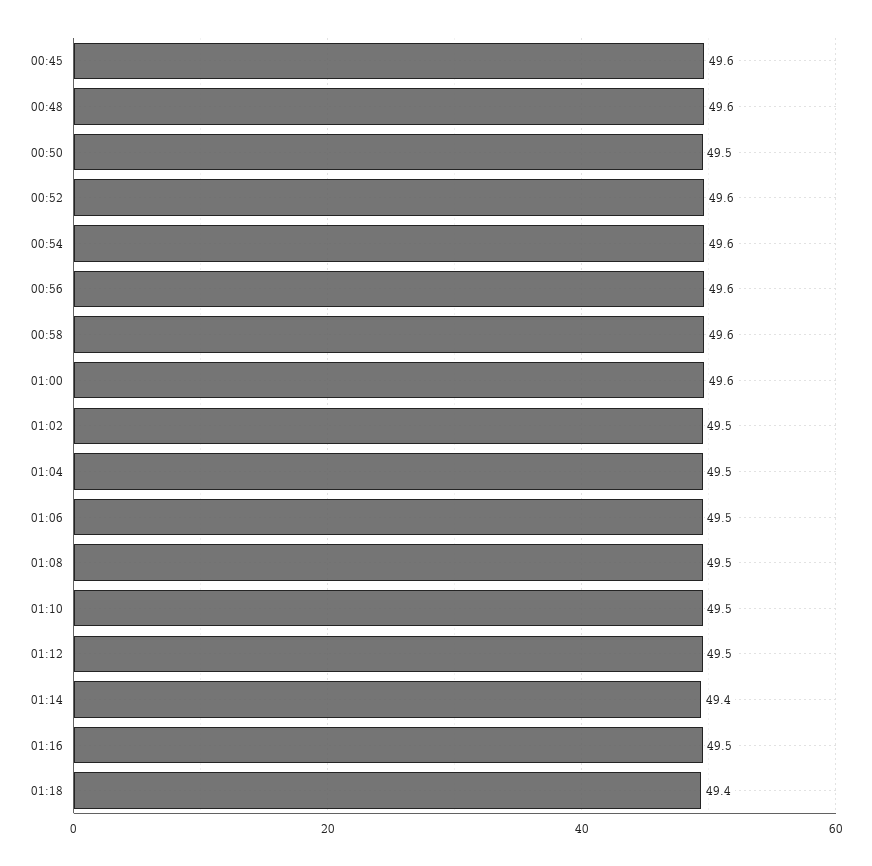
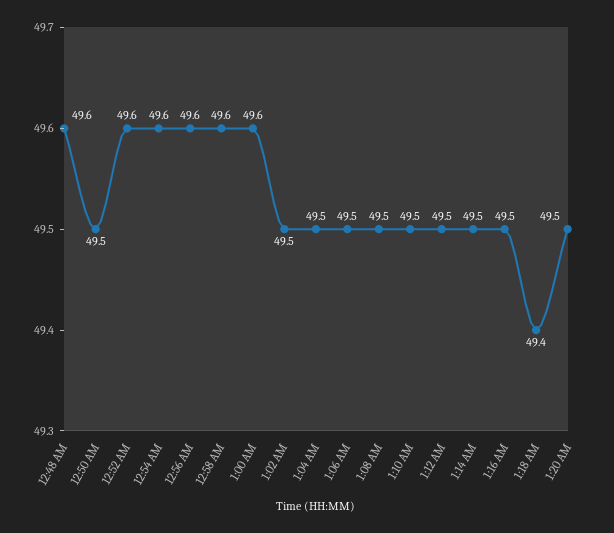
00:45: 49.6 -> none
01:14: 49.4 -> 49.5
1:20 AM: none -> 49.5

